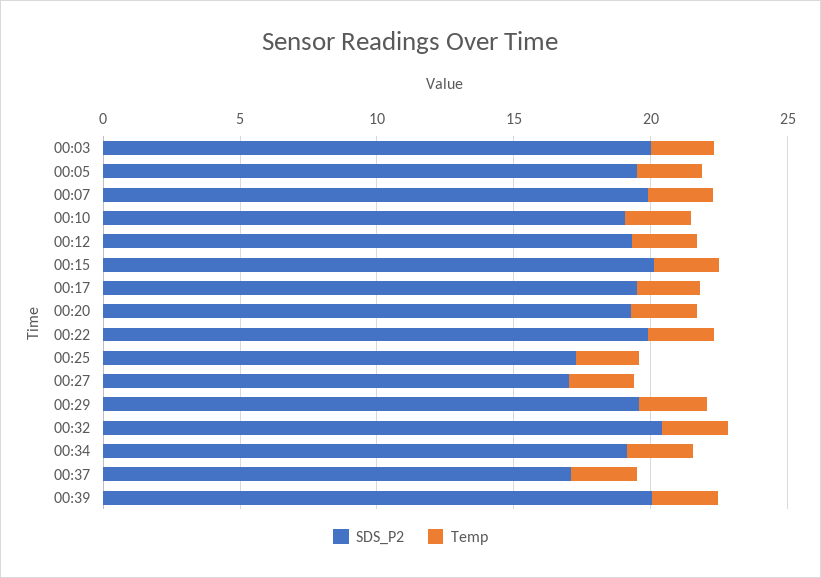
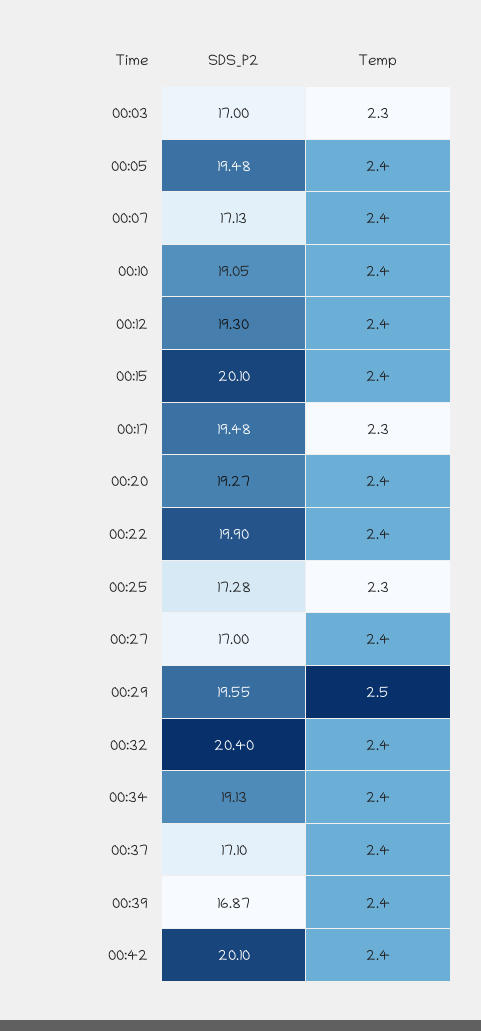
SDS_P2, 00:03: 20 -> 17
SDS_P2, 00:07: 20 -> 17.13
SDS_P2, 00:39: 20 -> 16.87
SDS_P2, 00:42: none -> 20.1
Temp, 00:42: none -> 2.4

